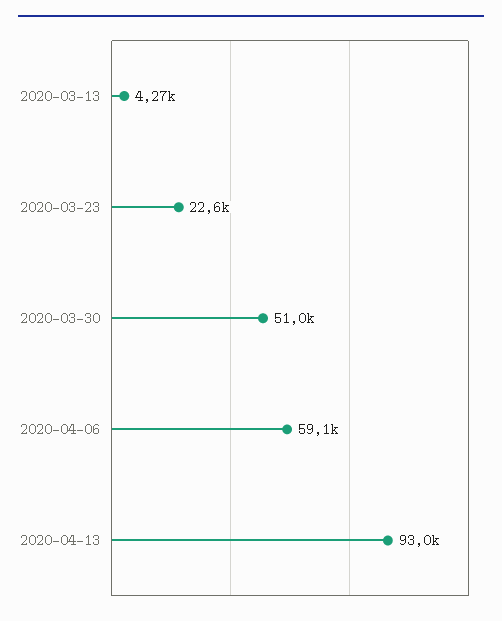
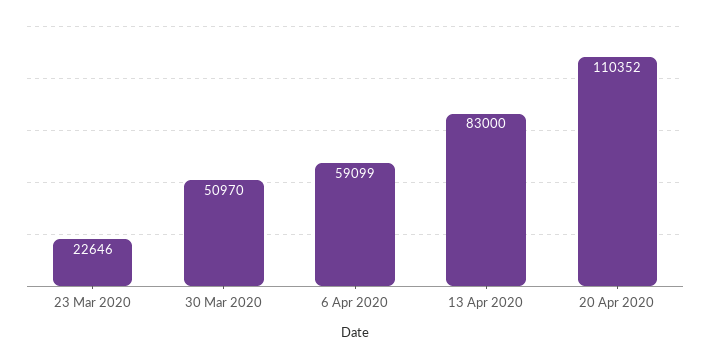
2020-03-13: 4270 -> none
2020-04-13: 93000 -> 83000
20 Apr 2020: none -> 110352

